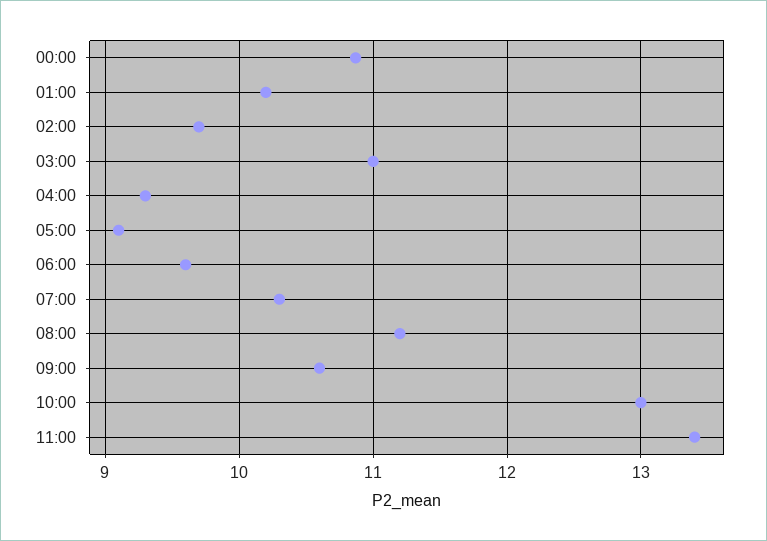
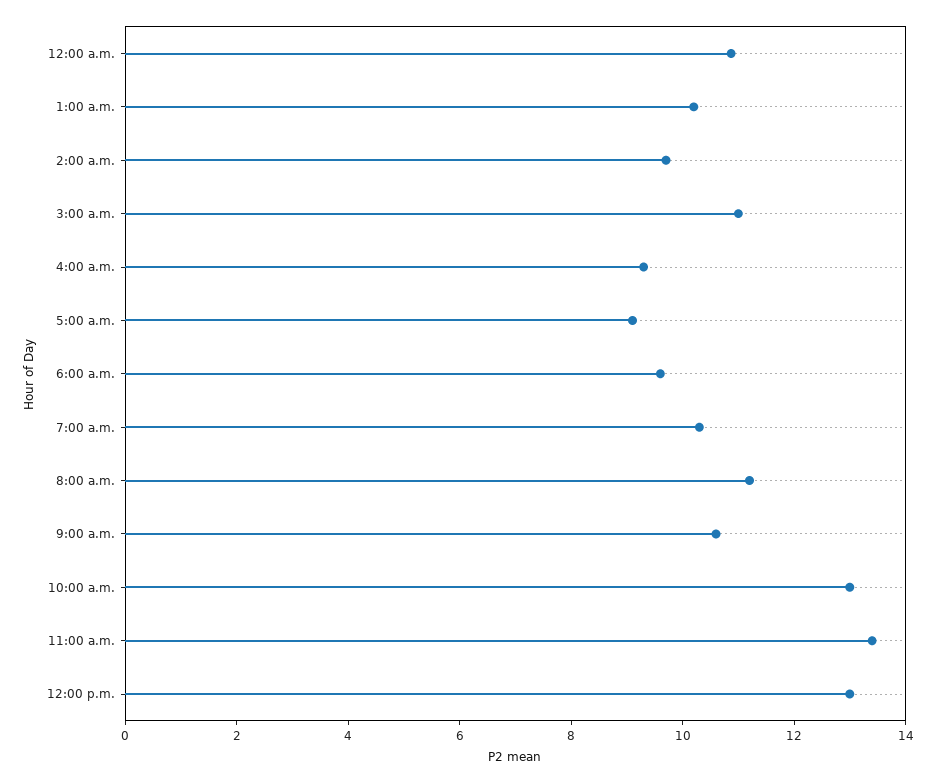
12:00 p.m.: none -> 13

